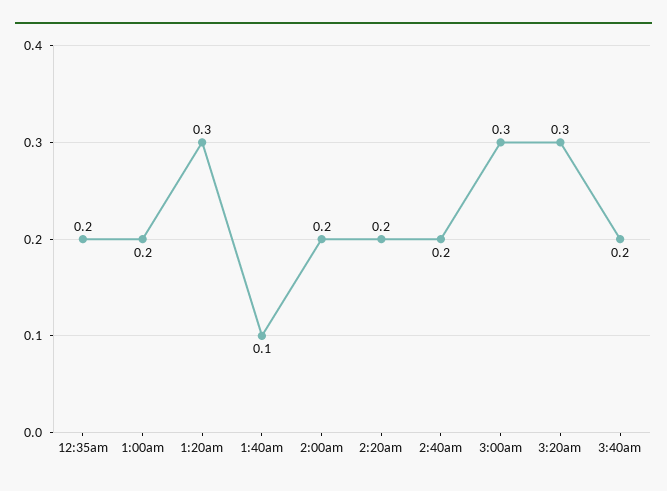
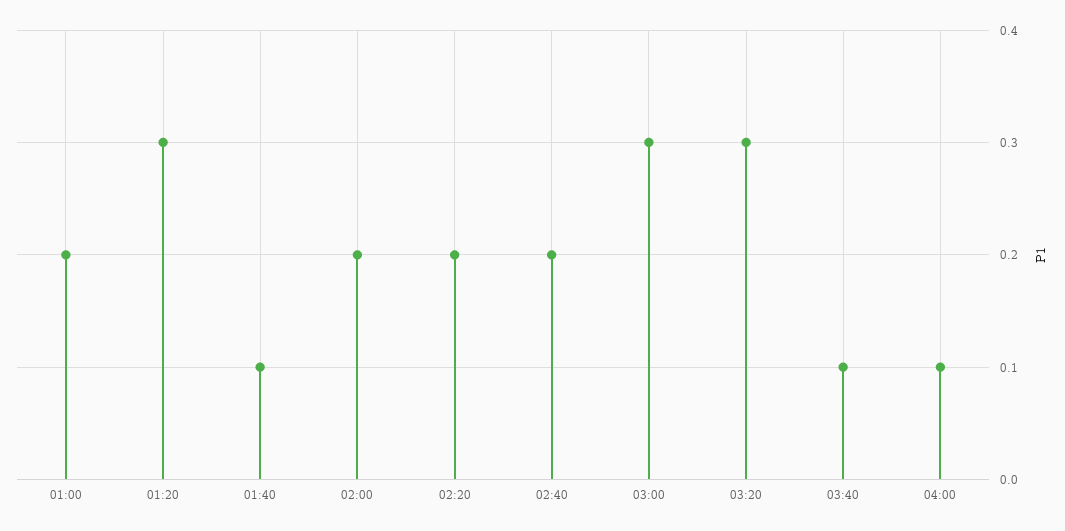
12:35am: 0.2 -> none
3:40am: 0.2 -> 0.1
04:00: none -> 0.1

